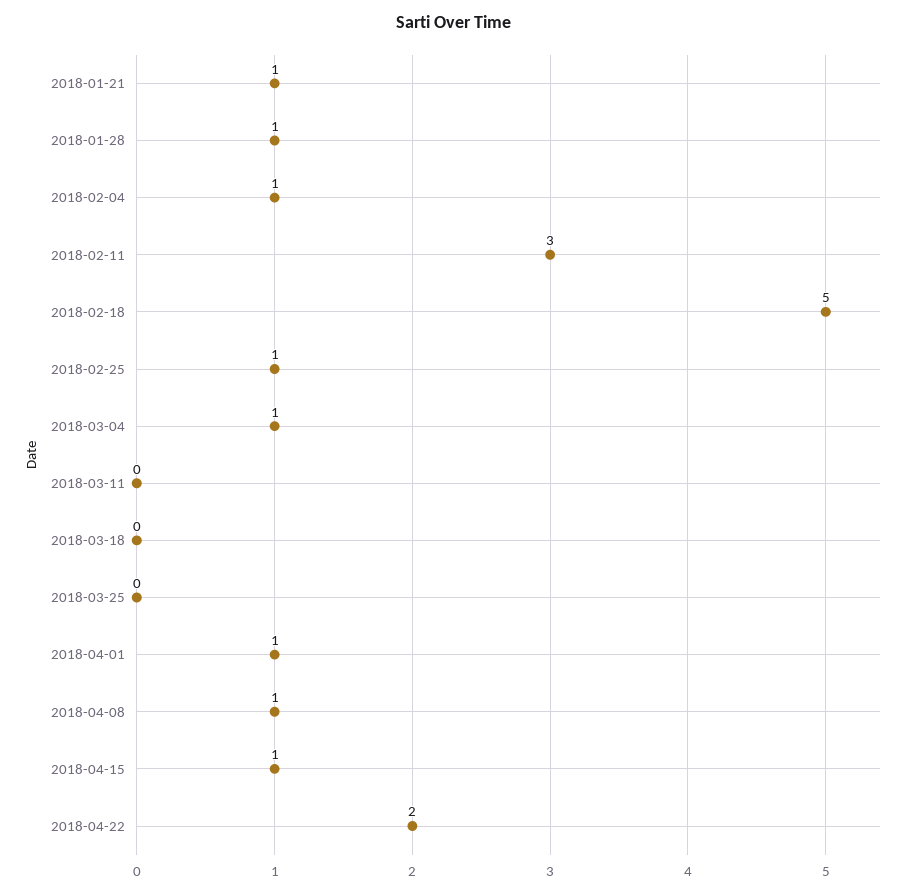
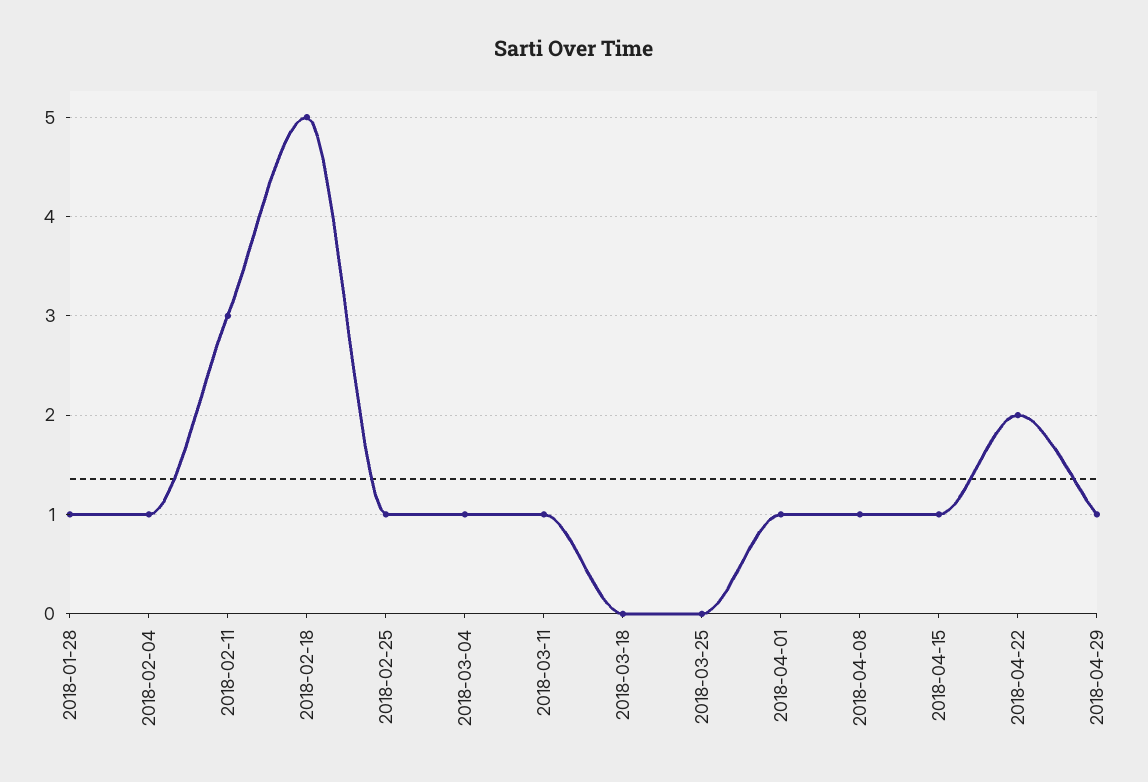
2018-01-21: 1 -> none
2018-03-11: 0 -> 1
2018-04-29: none -> 1

